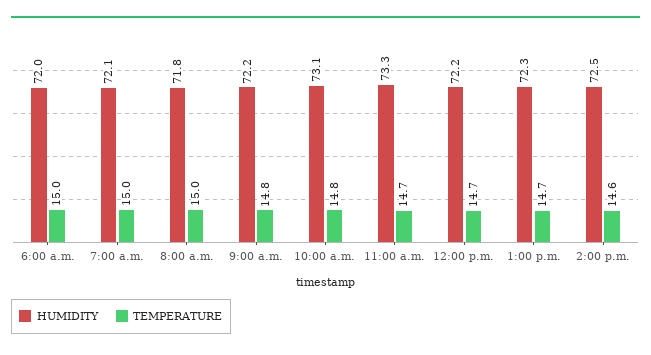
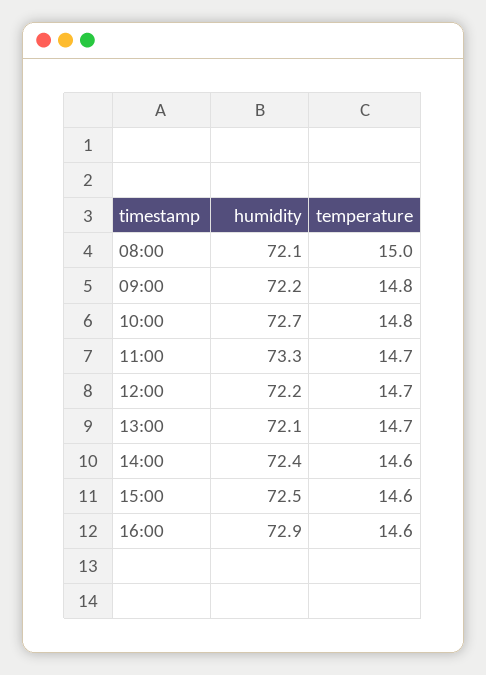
HUMIDITY, 6:00 a.m.: 72 -> none
TEMPERATURE, 6:00 a.m.: 15 -> none
HUMIDITY, 7:00 a.m.: 72.1 -> none
TEMPERATURE, 7:00 a.m.: 15 -> none
HUMIDITY, 8:00 a.m.: 71.8 -> 72.1
HUMIDITY, 10:00 a.m.: 73.1 -> 72.7
HUMIDITY, 1:00 p.m.: 72.3 -> 72.1
HUMIDITY, 2:00 p.m.: 72.5 -> 72.4
HUMIDITY, 15:00: none -> 72.5
TEMPERATURE, 15:00: none -> 14.6
HUMIDITY, 16:00: none -> 72.9
TEMPERATURE, 16:00: none -> 14.6

